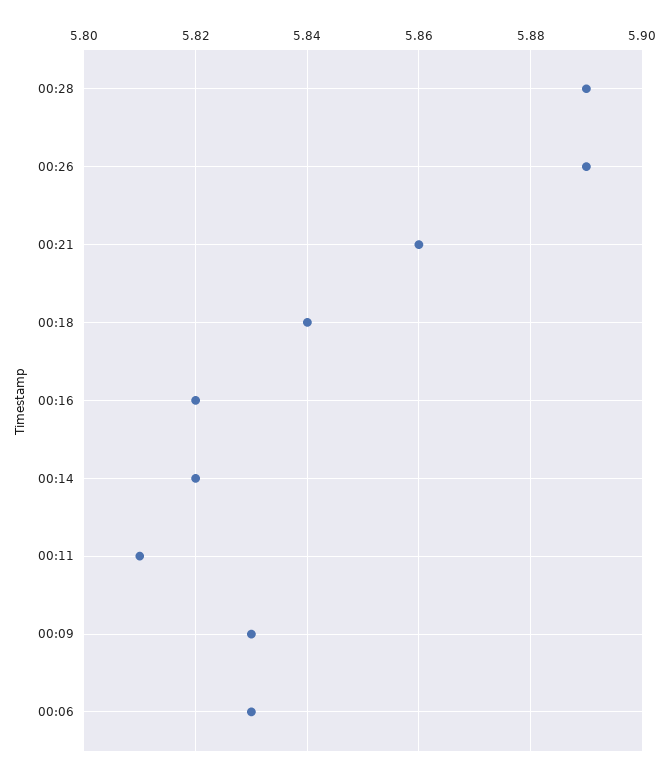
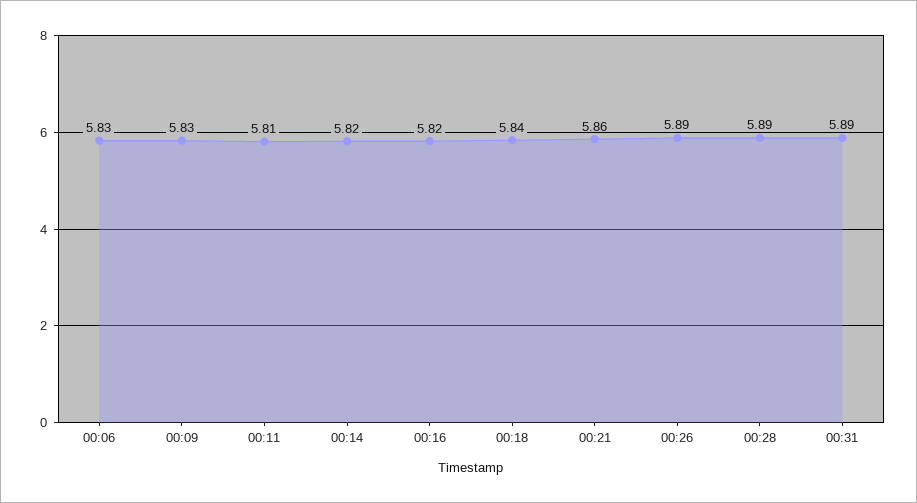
00:31: none -> 5.89

